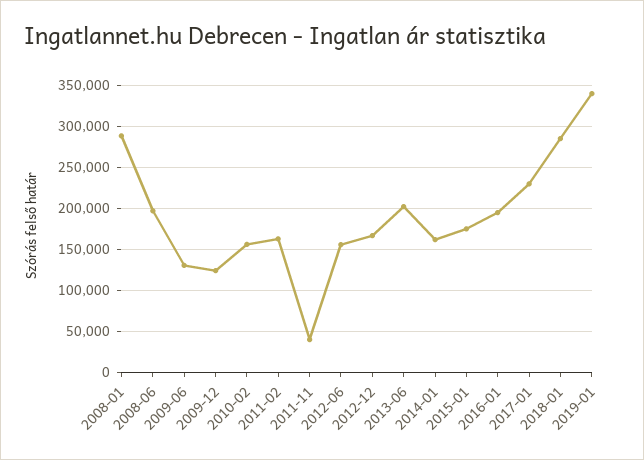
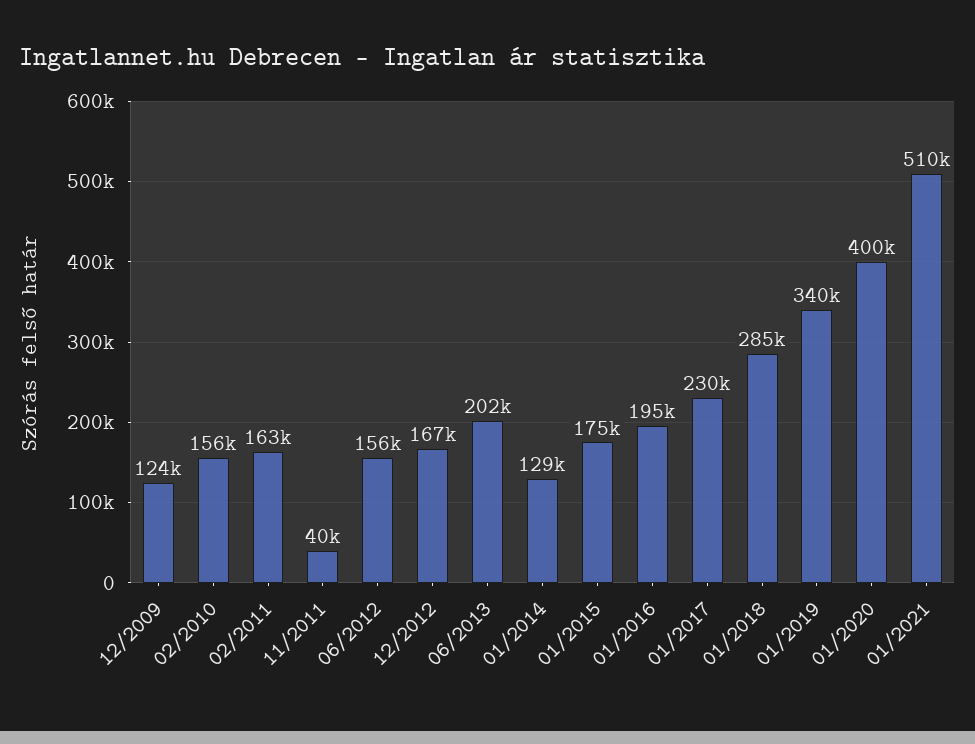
2008-01: 290000 -> none
2008-06: 200000 -> none
2009-06: 130000 -> none
2014-01: 160000 -> 129000
01/2020: none -> 400000
01/2021: none -> 510000

